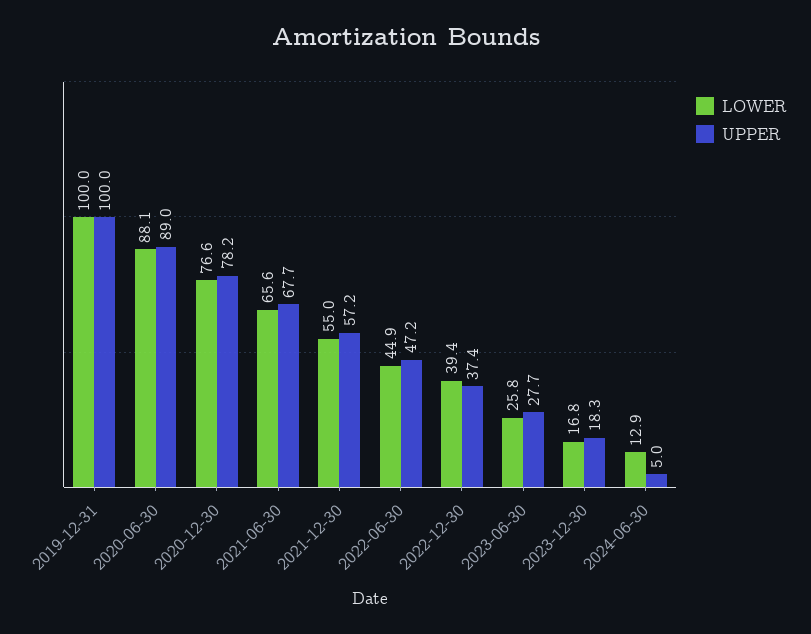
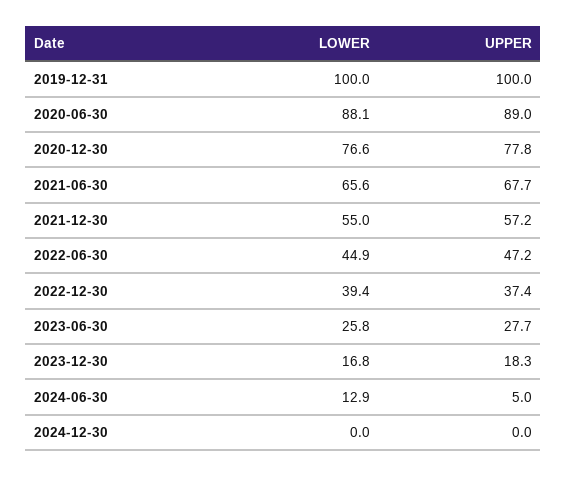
UPPER, 2020-12-30: 78.2 -> 77.8
LOWER, 2024-12-30: none -> 0
UPPER, 2024-12-30: none -> 0

